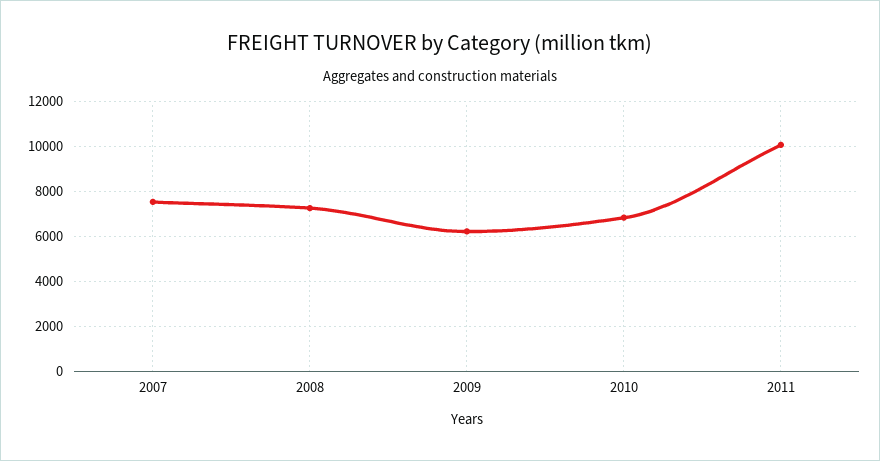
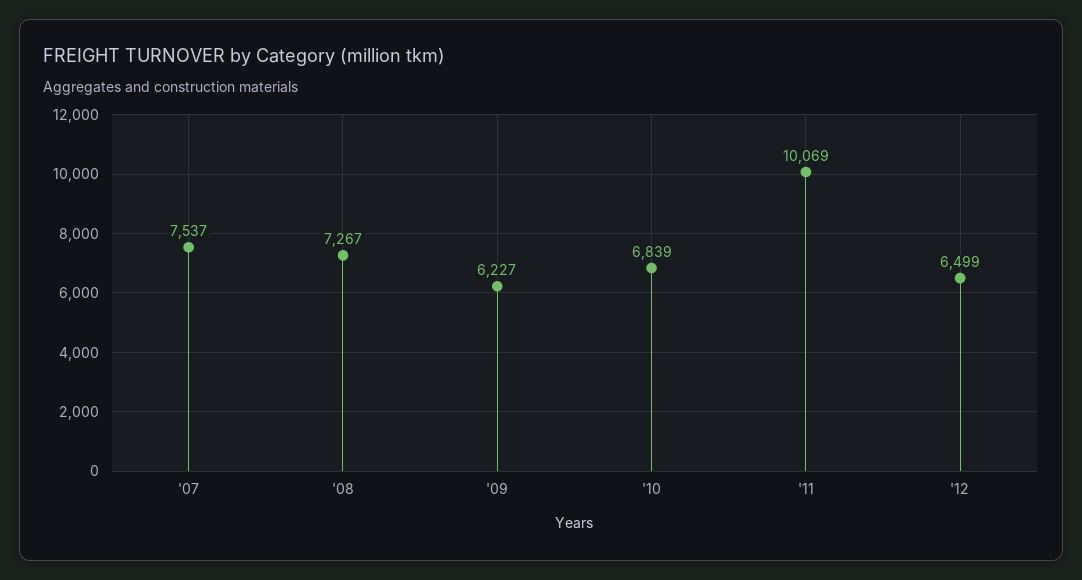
'12: none -> 6499

